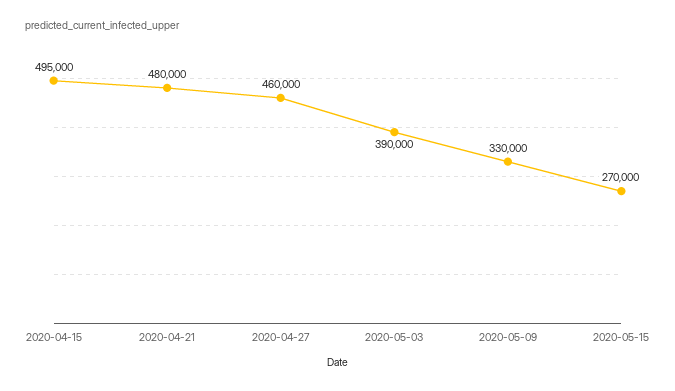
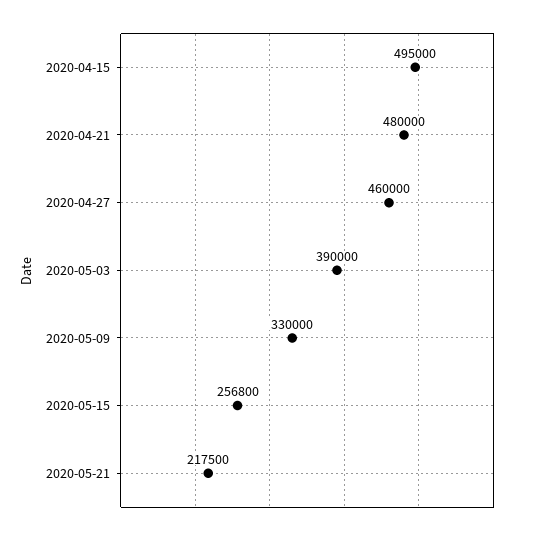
2020-05-15: 270000 -> 256800
2020-05-21: none -> 217500

